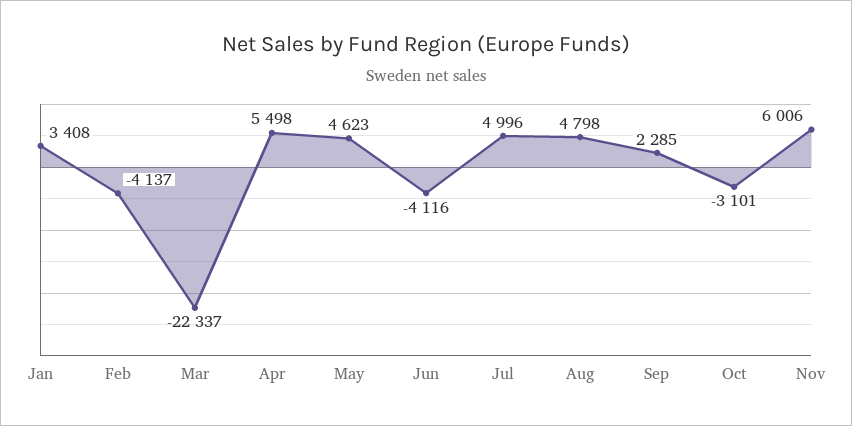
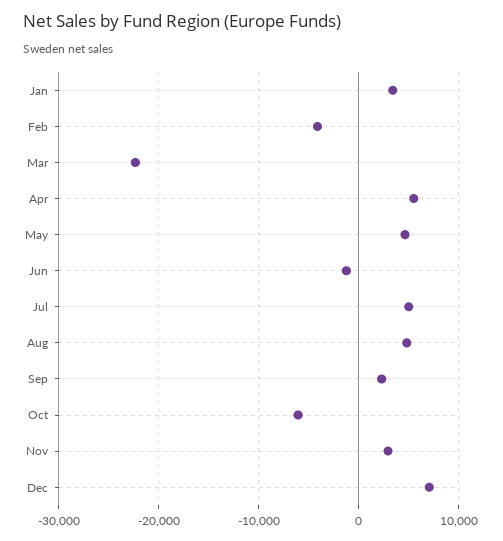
Jun: -4116 -> -1000
Oct: -3101 -> -6000
Nov: 6006 -> 3000
Dec: none -> 7000

